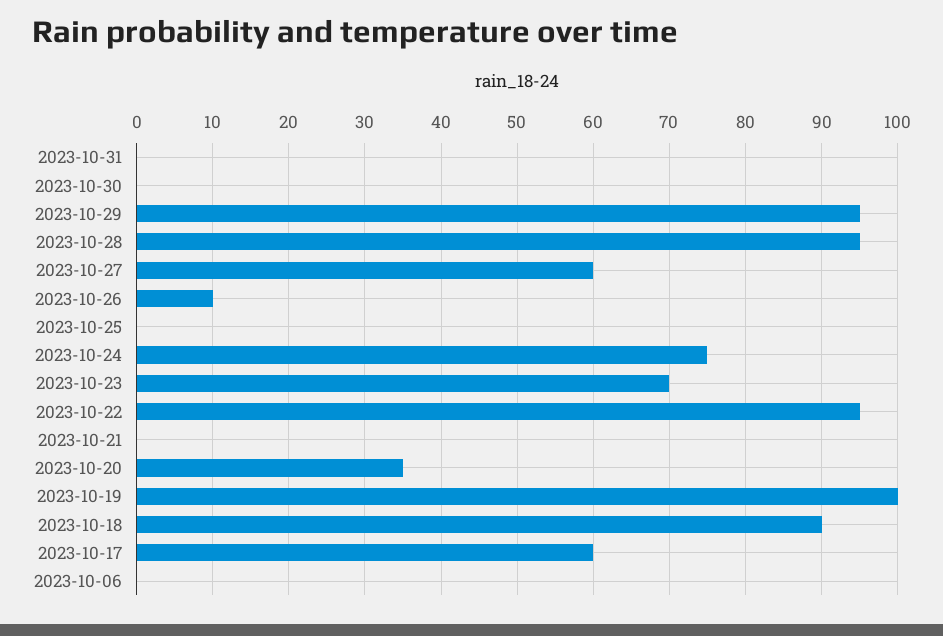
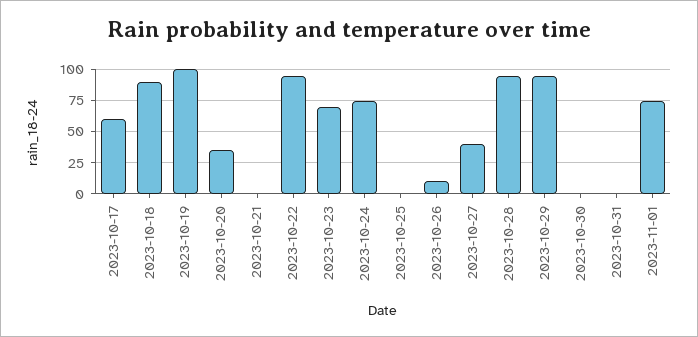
2023-10-27: 60 -> 40
2023-10-06: 0 -> none
2023-11-01: none -> 75

